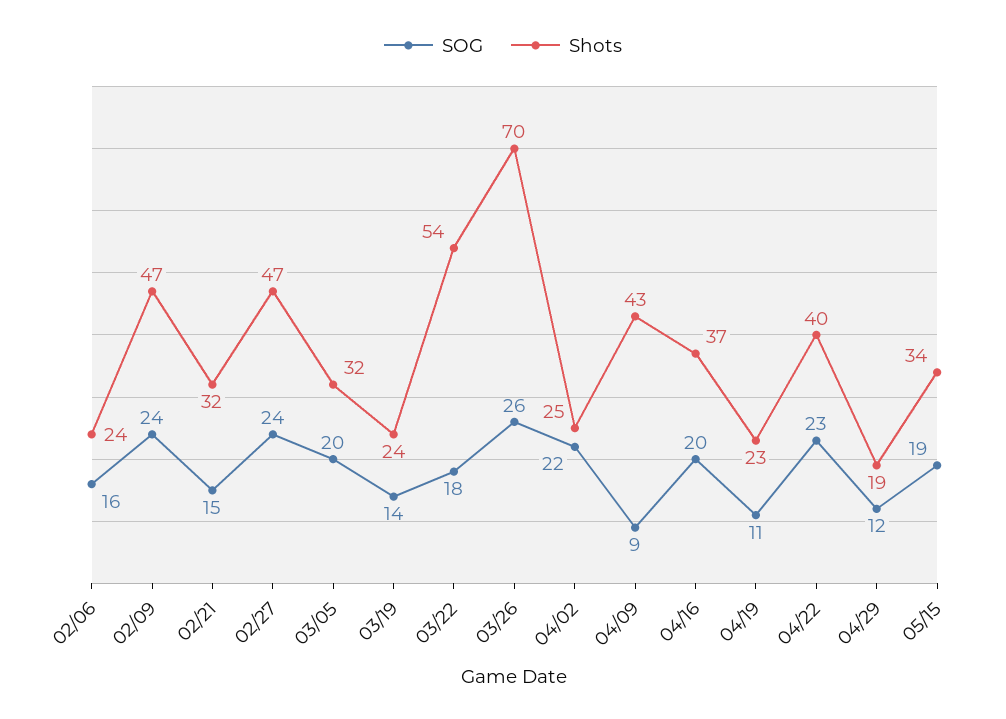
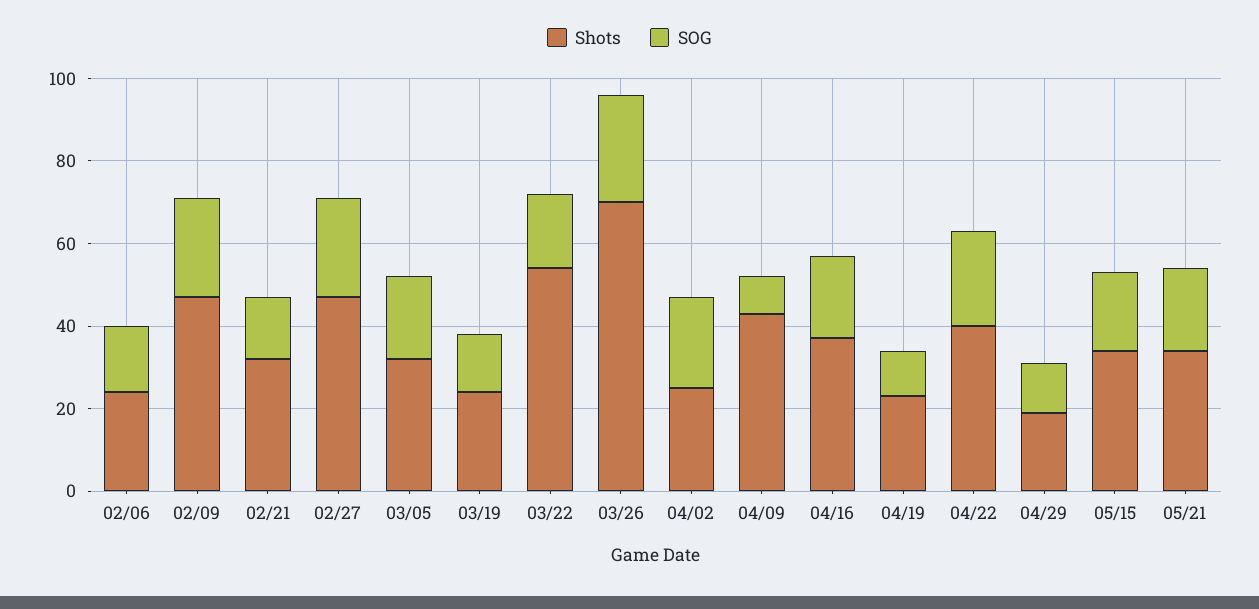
Shots, 05/21: none -> 35
SOG, 05/21: none -> 20

